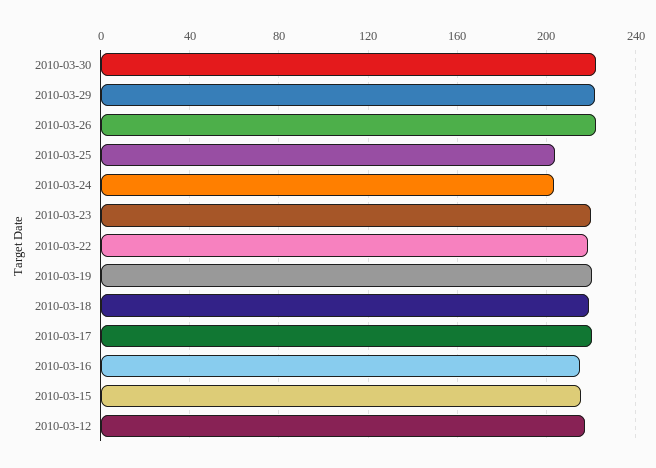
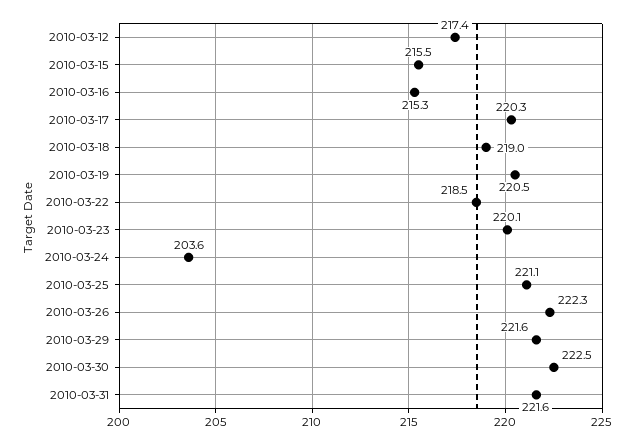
2010-03-25: 205 -> 221.1
2010-03-31: none -> 221.6

